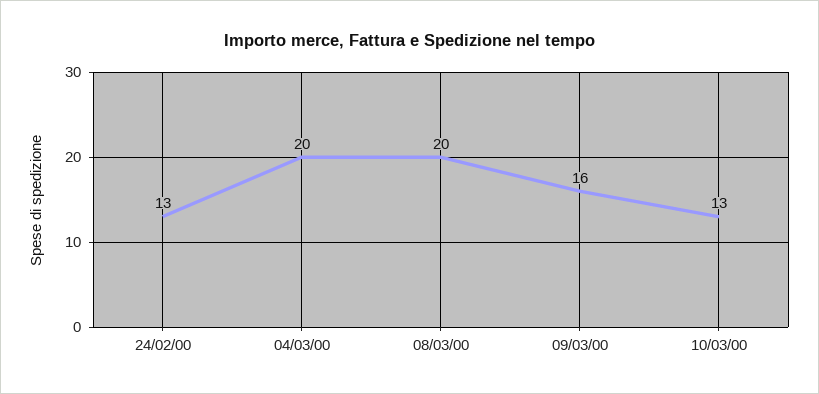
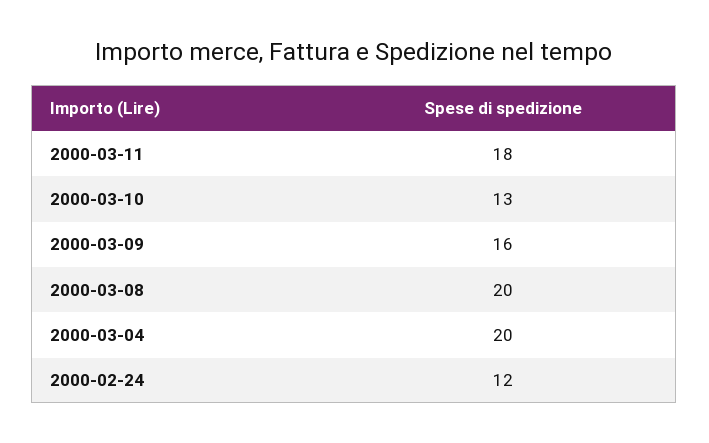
24/02/00: 13 -> 12
2000-03-11: none -> 18

